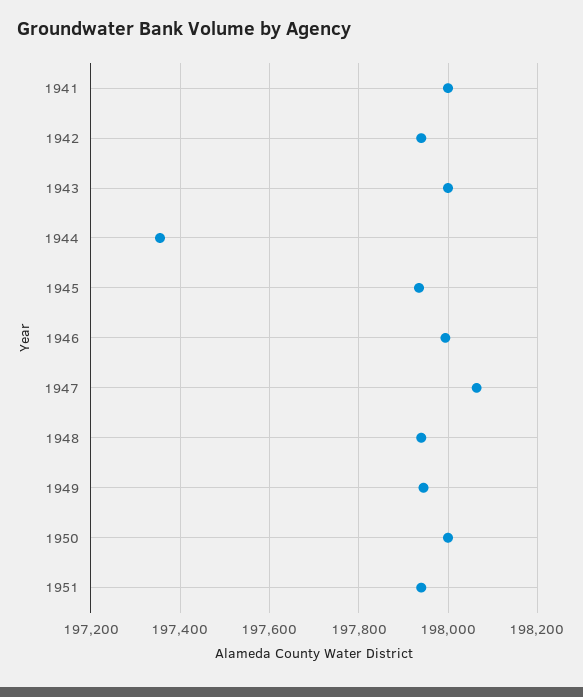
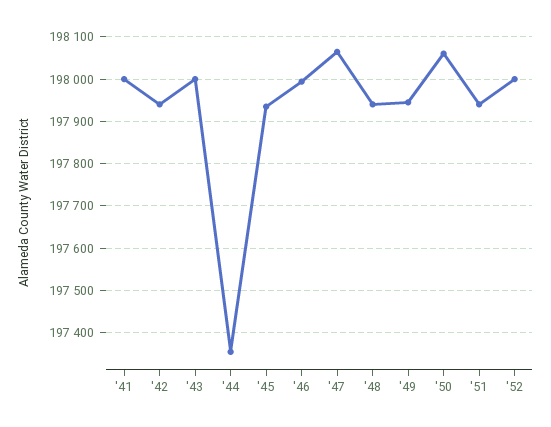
1950: 198000 -> 198060
'52: none -> 198000

